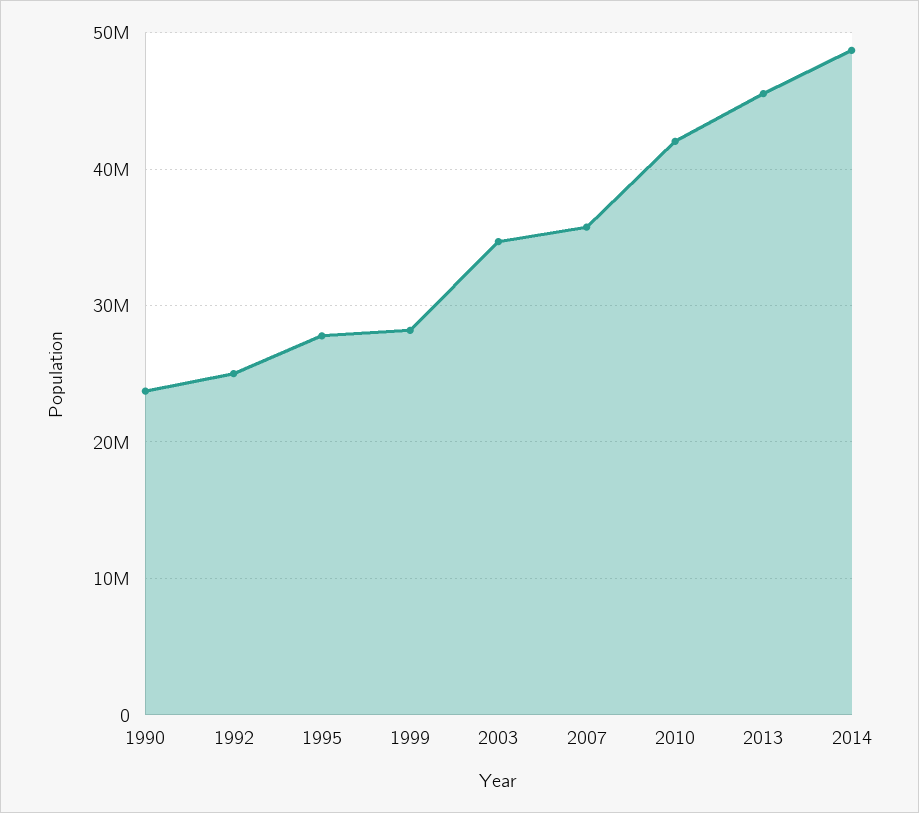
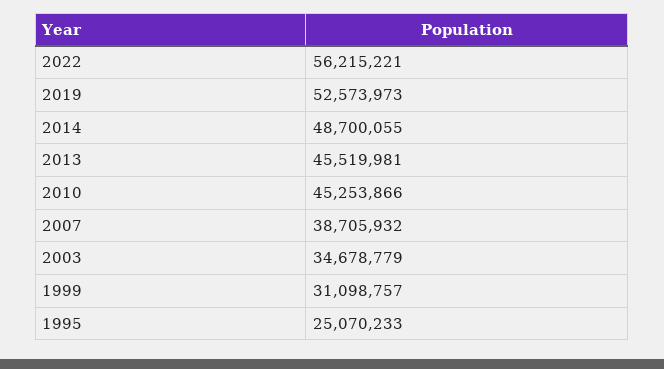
1990: 24000000 -> none
1992: 25000000 -> none
1995: 28000000 -> 25070233
1999: 28000000 -> 31098757
2007: 36000000 -> 38705932
2010: 42000000 -> 45253866
2022: none -> 56215221
2019: none -> 52573973

